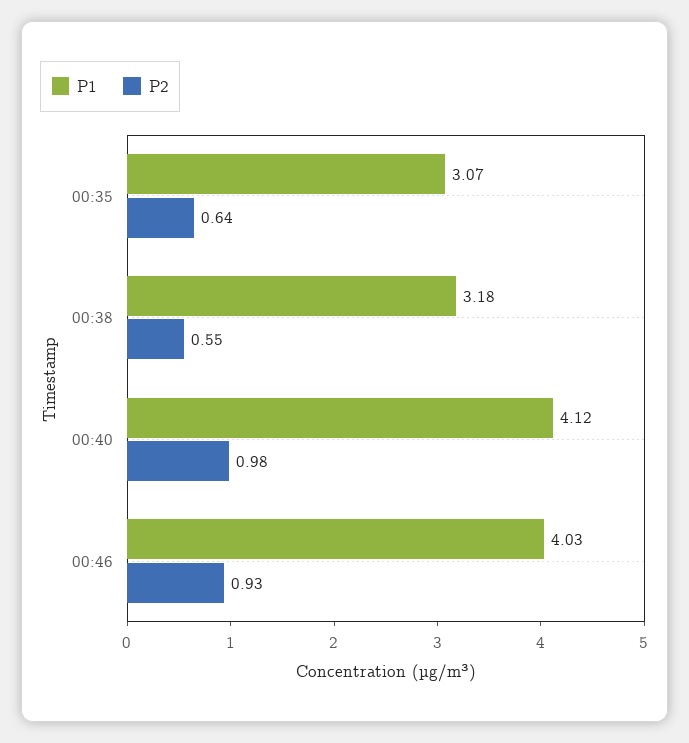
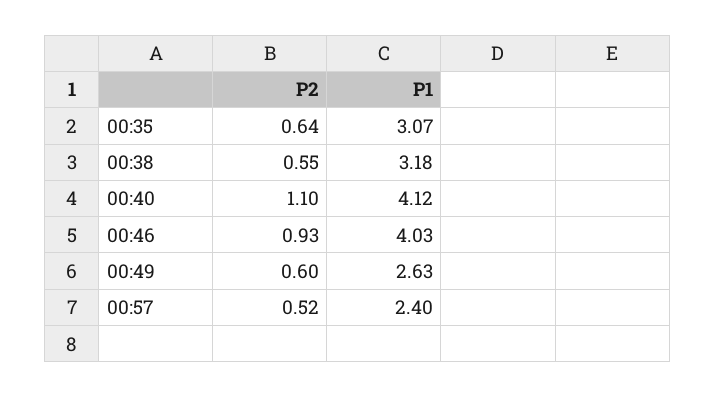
P2, 00:40: 0.98 -> 1.1
P2, 00:49: none -> 0.6
P1, 00:49: none -> 2.63
P2, 00:57: none -> 0.52
P1, 00:57: none -> 2.4

